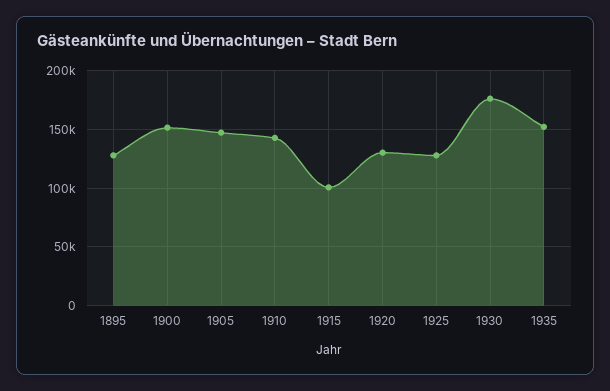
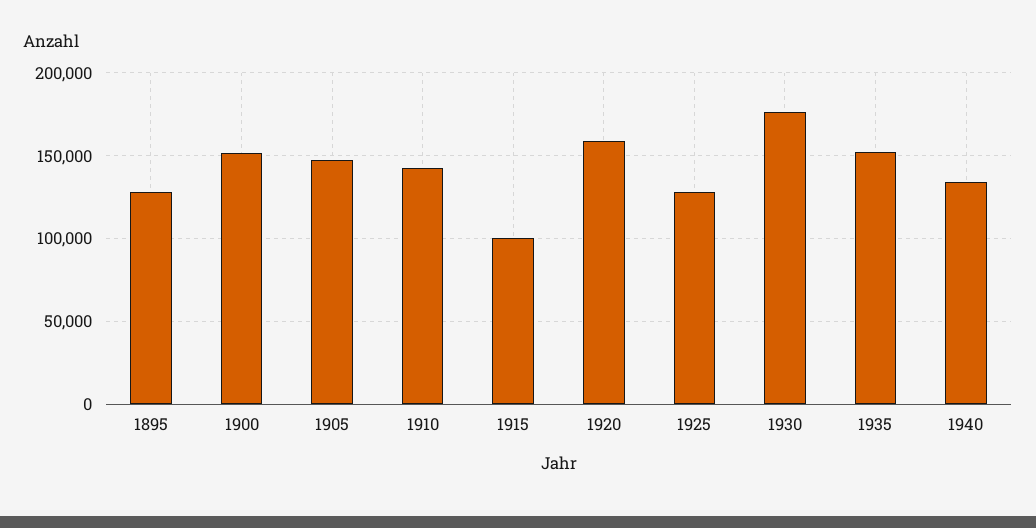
1920: 130000 -> 160000
1940: none -> 135000

